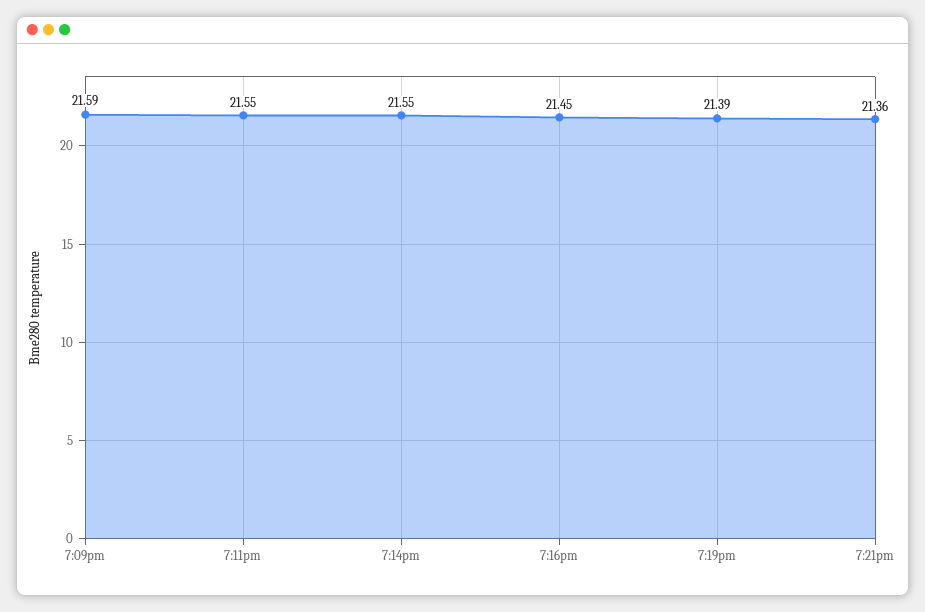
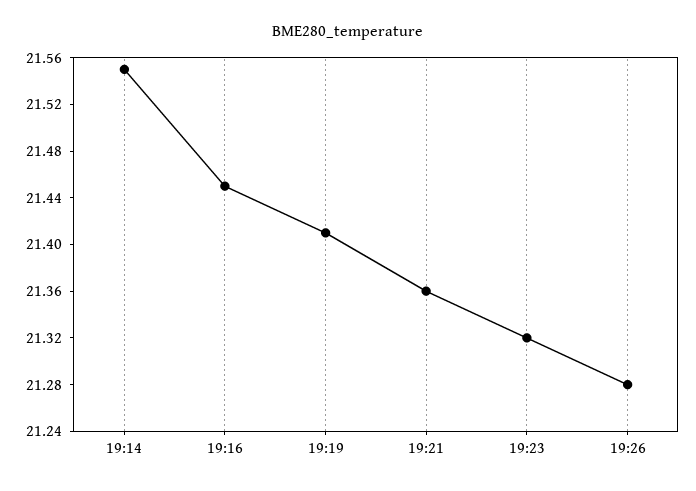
7:09pm: 21.59 -> none
7:11pm: 21.55 -> none
7:19pm: 21.39 -> 21.41
19:23: none -> 21.32
19:26: none -> 21.28

